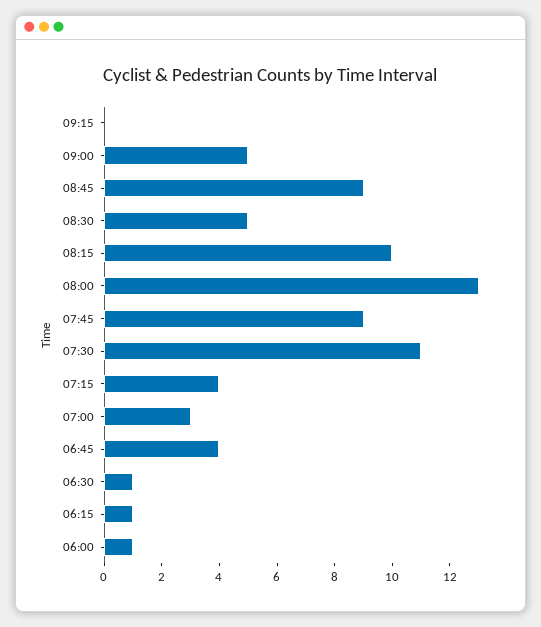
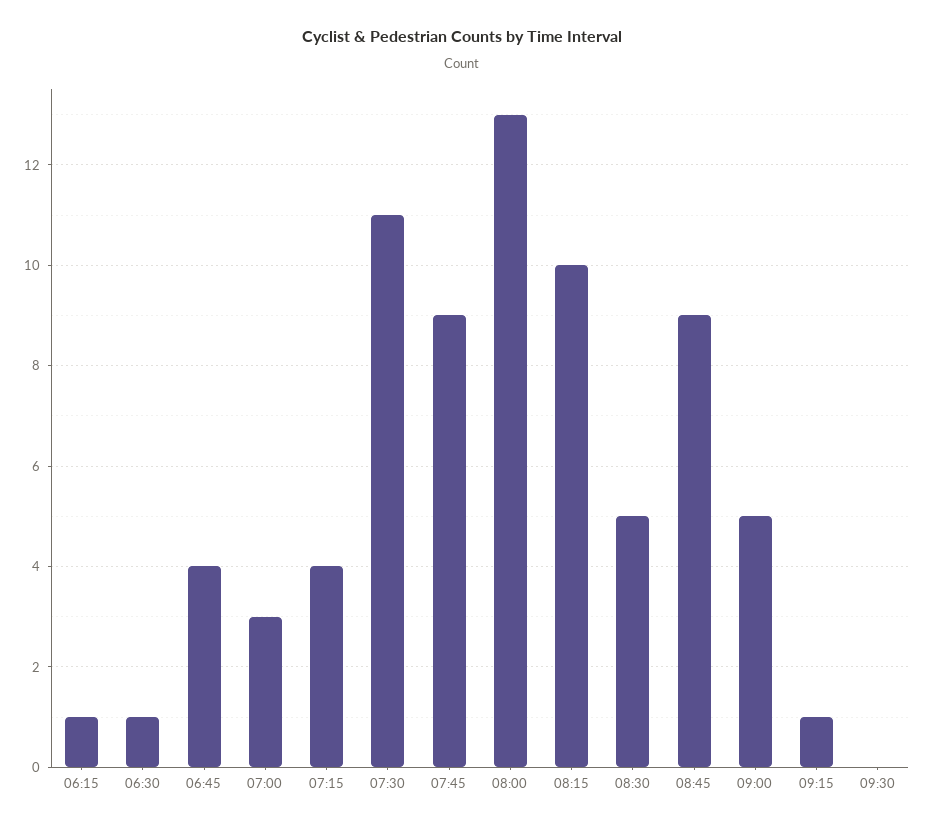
09:15: 0 -> 1
06:00: 1 -> none
09:30: none -> 0

